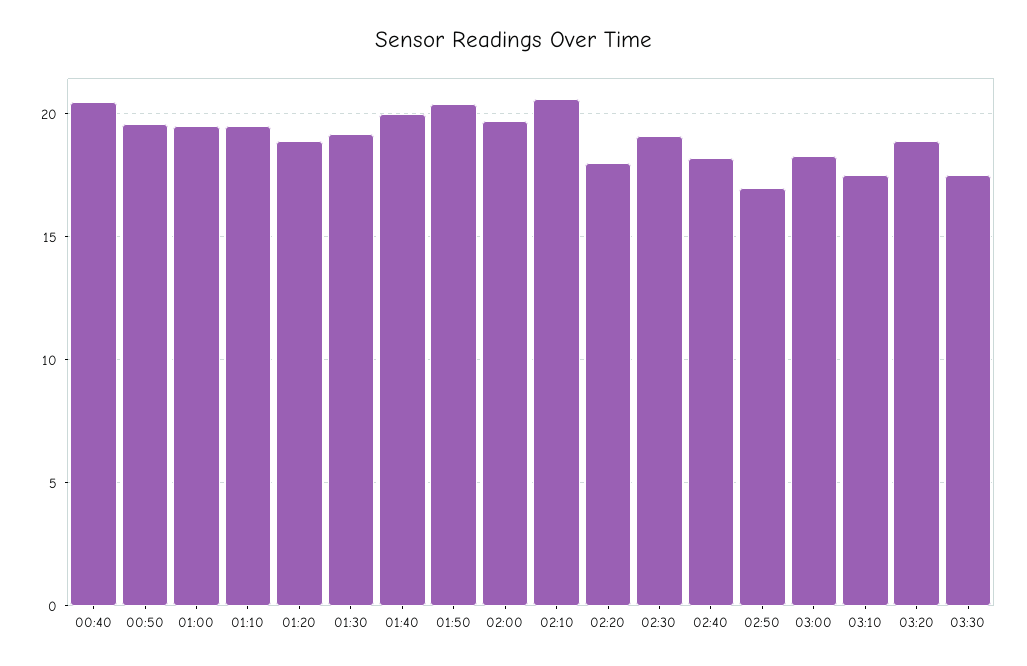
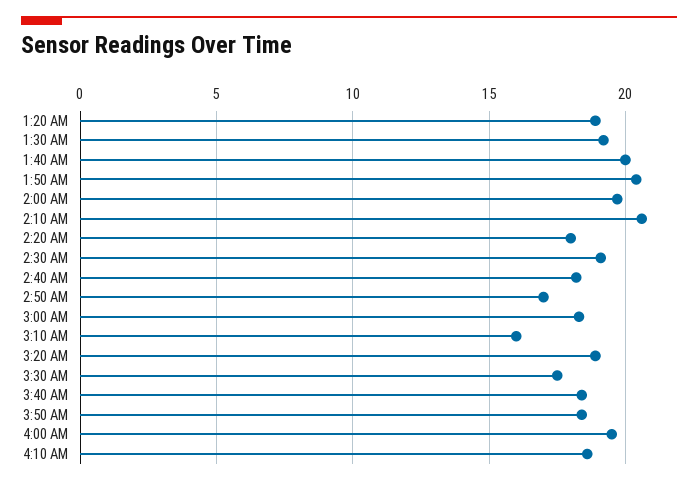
00:40: 20.5 -> none
00:50: 19.5 -> none
01:00: 19.5 -> none
01:10: 19.5 -> none
03:10: 17.5 -> 16
3:40 AM: none -> 18.5
3:50 AM: none -> 18.5
4:00 AM: none -> 19.5
4:10 AM: none -> 18.5

